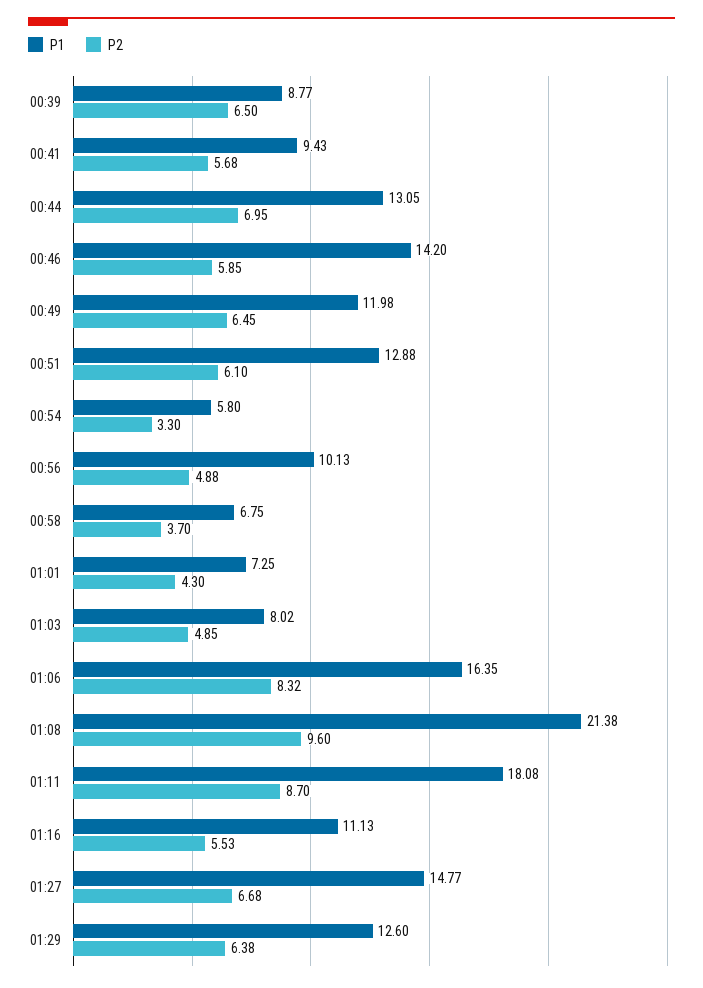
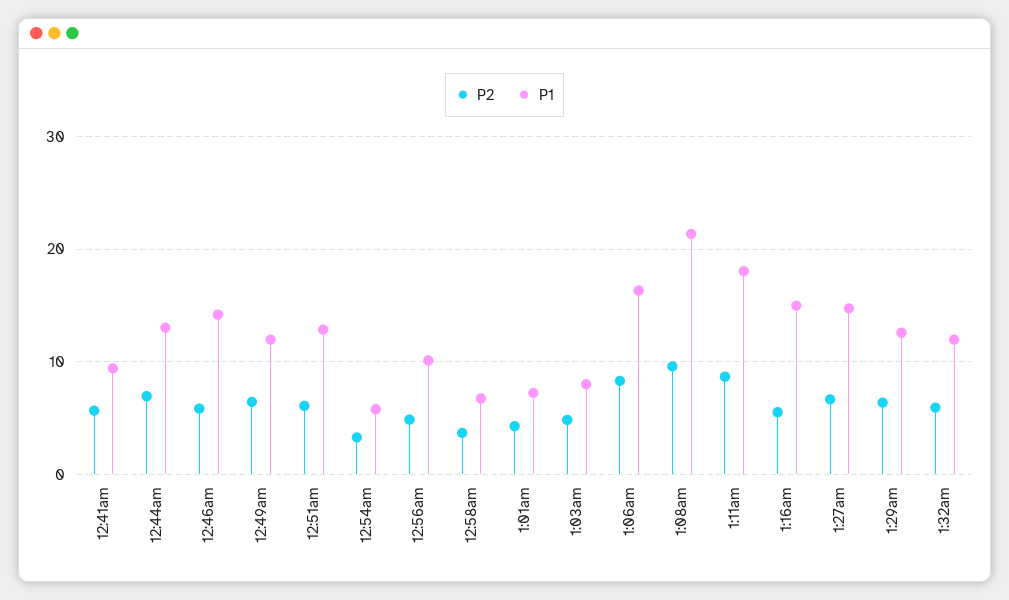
P1, 00:39: 8.77 -> none
P2, 00:39: 6.5 -> none
P1, 01:16: 11.13 -> 15
P2, 1:32am: none -> 6
P1, 1:32am: none -> 12

